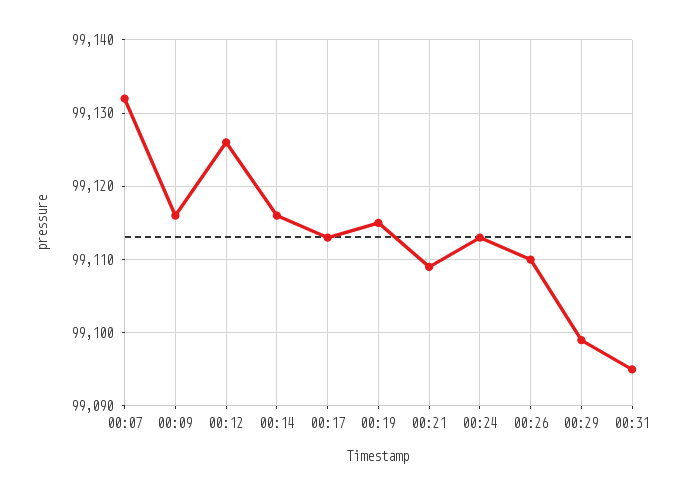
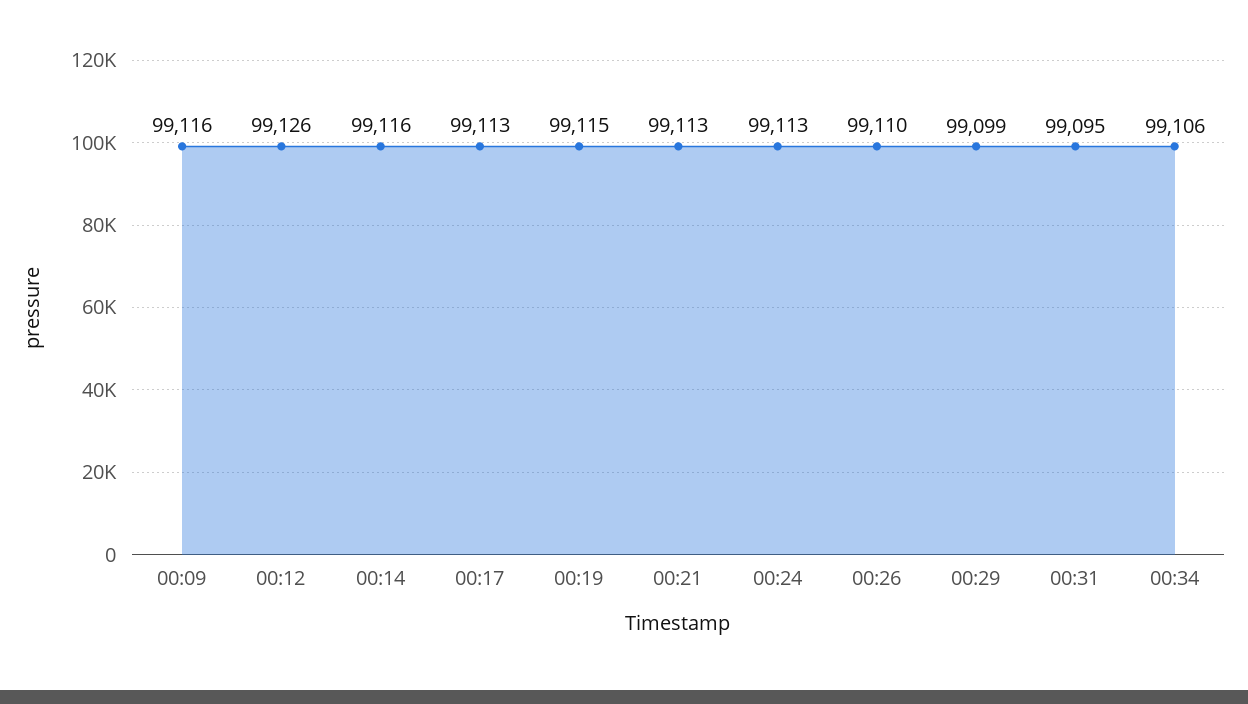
00:07: 99132 -> none
00:21: 99109 -> 99113
00:34: none -> 99106

